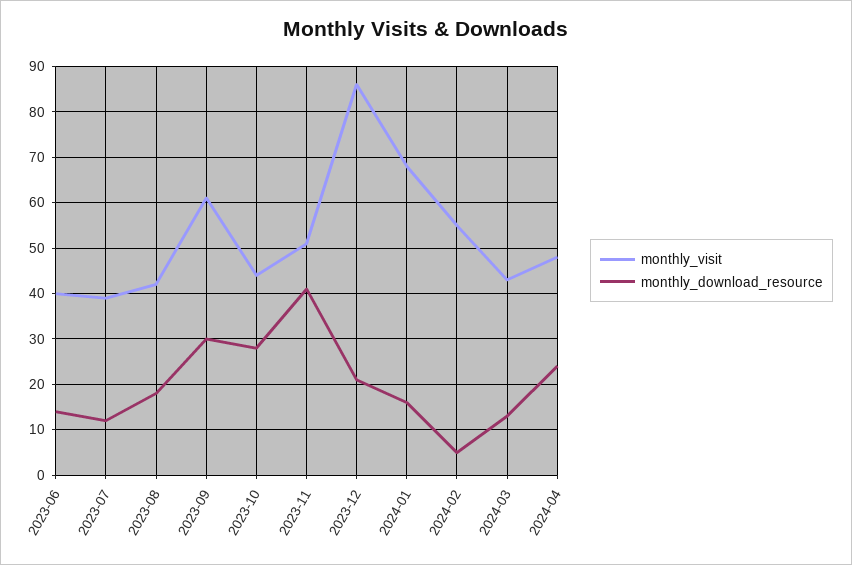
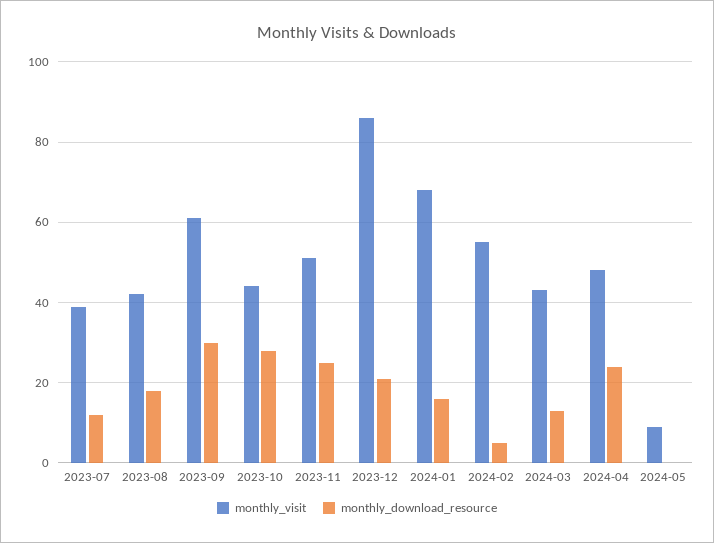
monthly_visit, 2023-06: 40 -> none
monthly_download_resource, 2023-06: 15 -> none
monthly_download_resource, 2023-11: 40 -> 25
monthly_visit, 2024-05: none -> 10
monthly_download_resource, 2024-05: none -> 0

